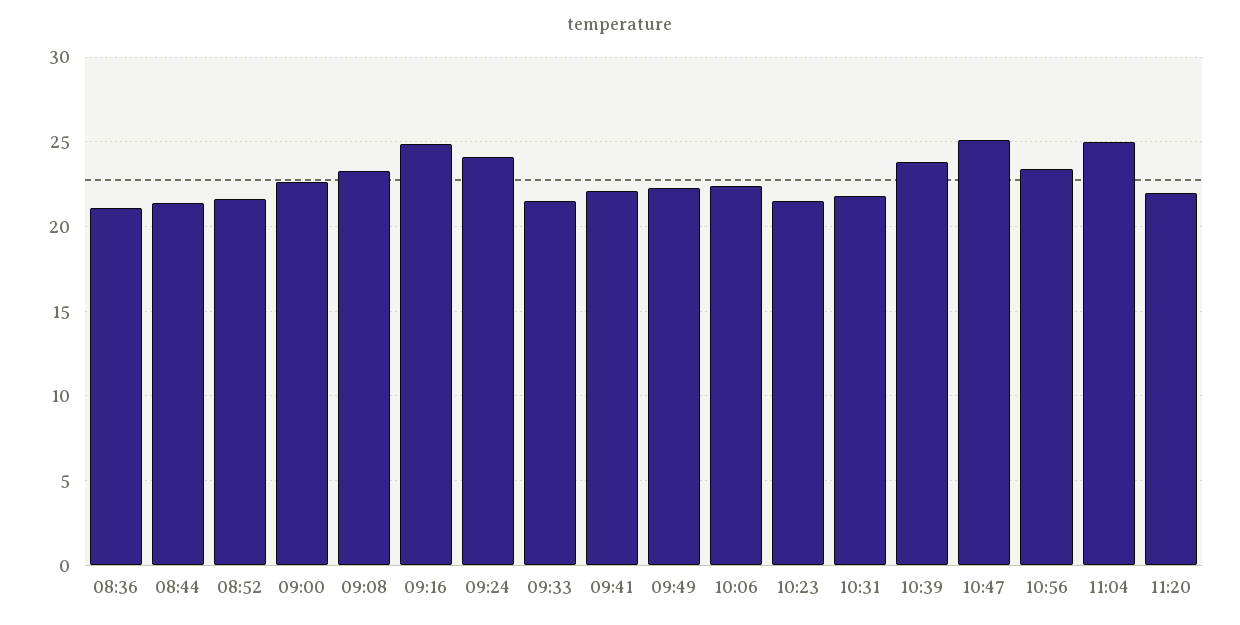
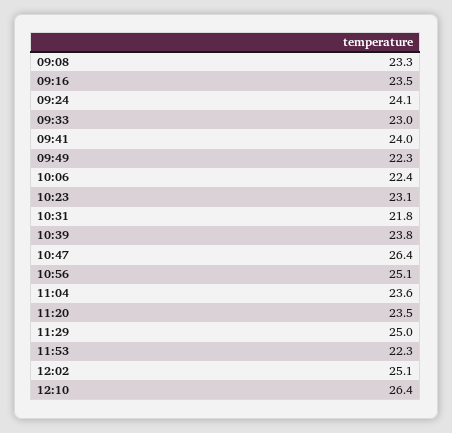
08:36: 21 -> none
08:44: 21.5 -> none
08:52: 21.5 -> none
09:00: 22.5 -> none
09:16: 25 -> 23.5
09:33: 21.5 -> 23
09:41: 22 -> 24
10:23: 21.5 -> 23.1
10:47: 25 -> 26.4
10:56: 23.5 -> 25.1
11:04: 25 -> 23.6
11:20: 22 -> 23.5
11:29: none -> 25
11:53: none -> 22.3
12:02: none -> 25.1
12:10: none -> 26.4

